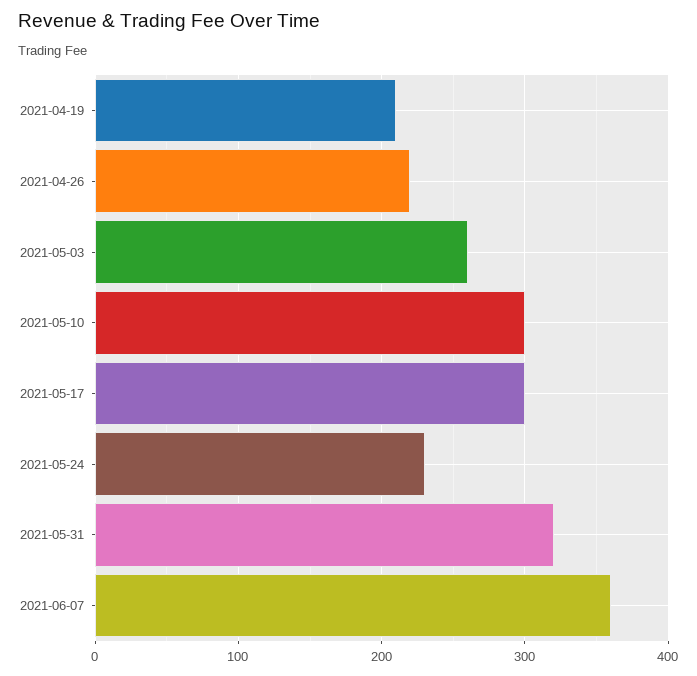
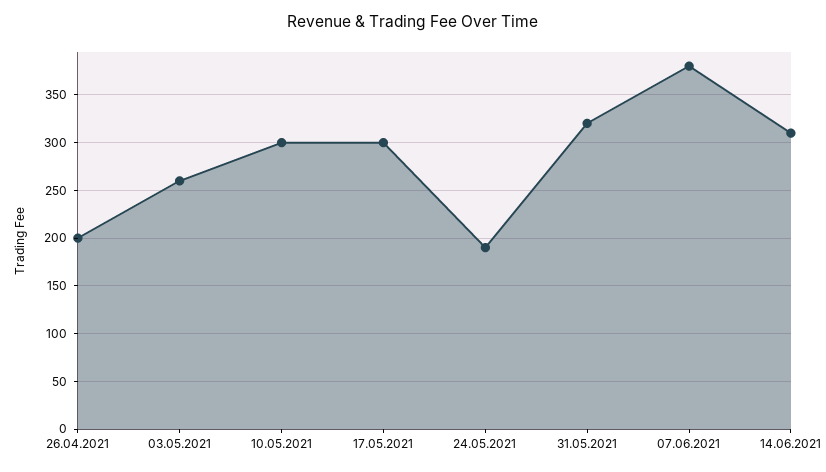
2021-04-19: 210 -> none
2021-04-26: 220 -> 200
2021-05-24: 230 -> 190
2021-06-07: 360 -> 380
14.06.2021: none -> 310

